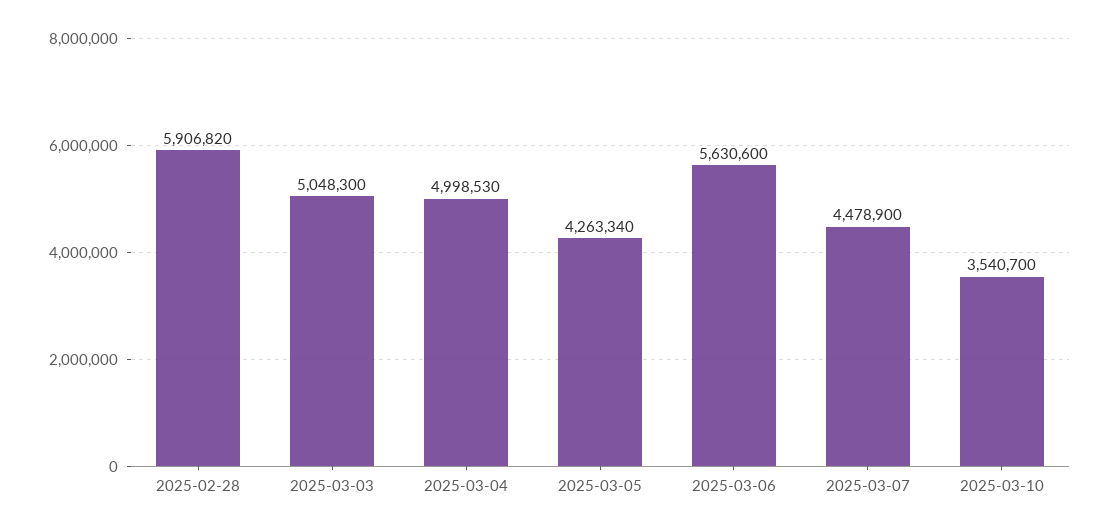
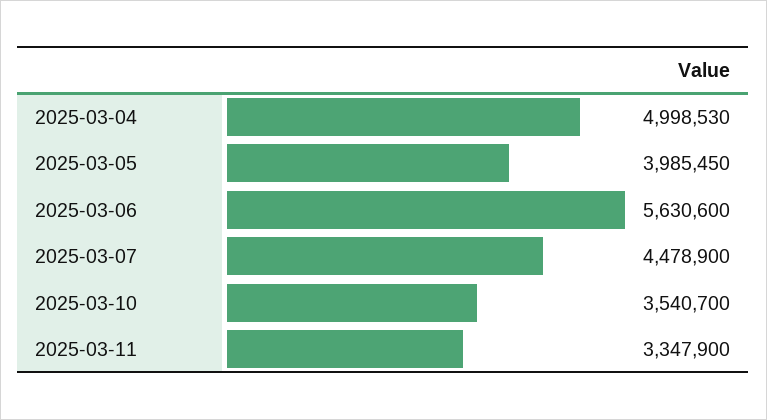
2025-02-28: 5906820 -> none
2025-03-03: 5048300 -> none
2025-03-05: 4263340 -> 3985450
2025-03-11: none -> 3347900

